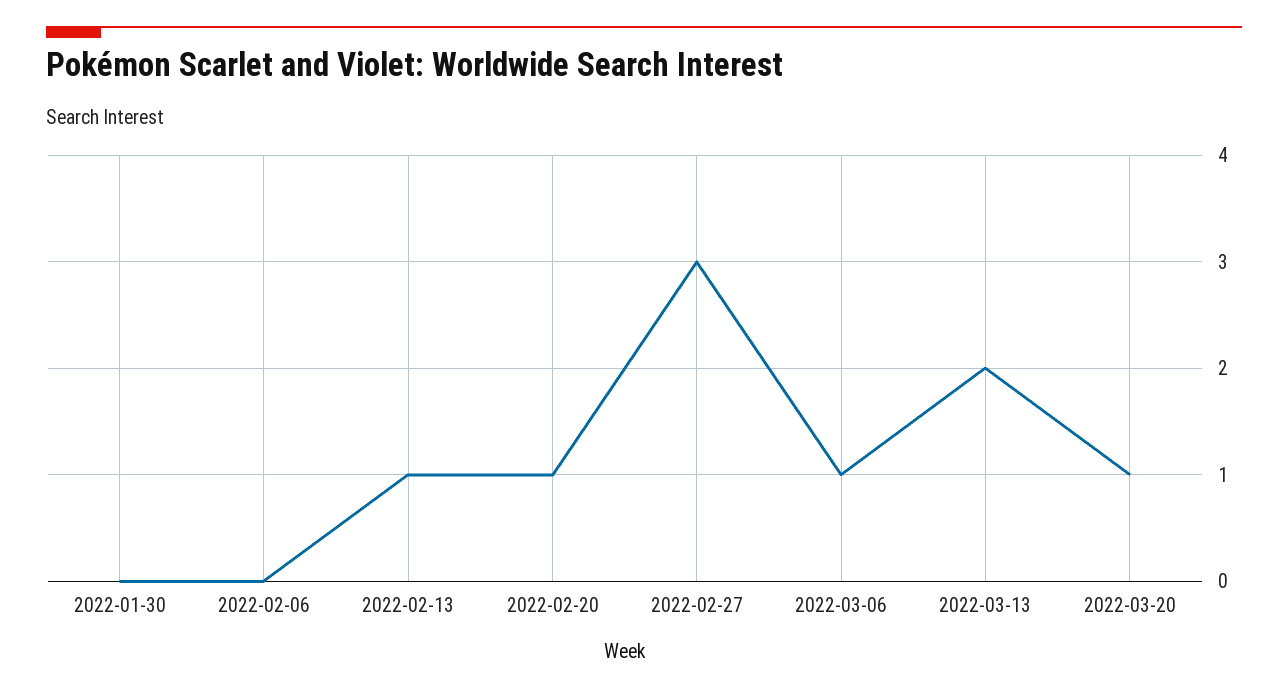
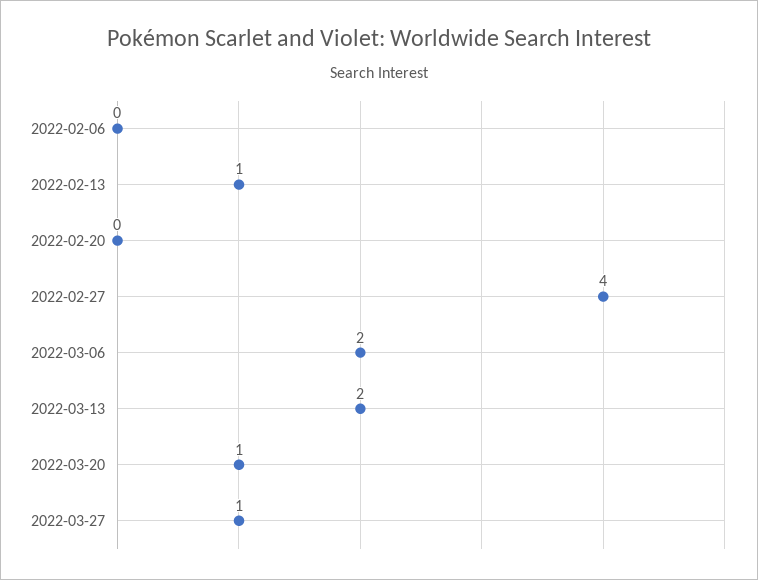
2022-01-30: 0 -> none
2022-02-20: 1 -> 0
2022-02-27: 3 -> 4
2022-03-06: 1 -> 2
2022-03-27: none -> 1

